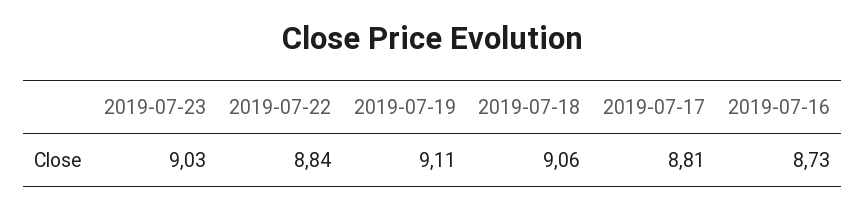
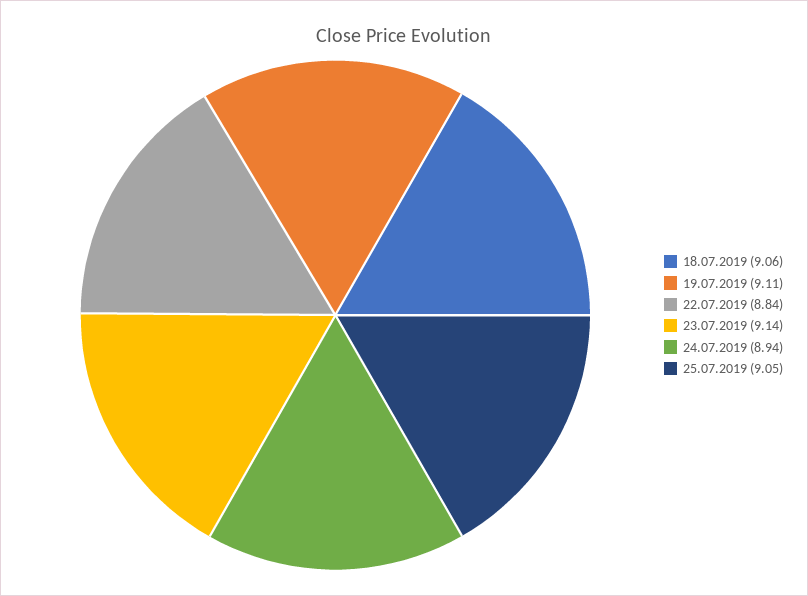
2019-07-23: 9.03 -> 9.14
2019-07-17: 8.81 -> none
2019-07-16: 8.73 -> none
24.07.2019: none -> 8.94
25.07.2019: none -> 9.05

